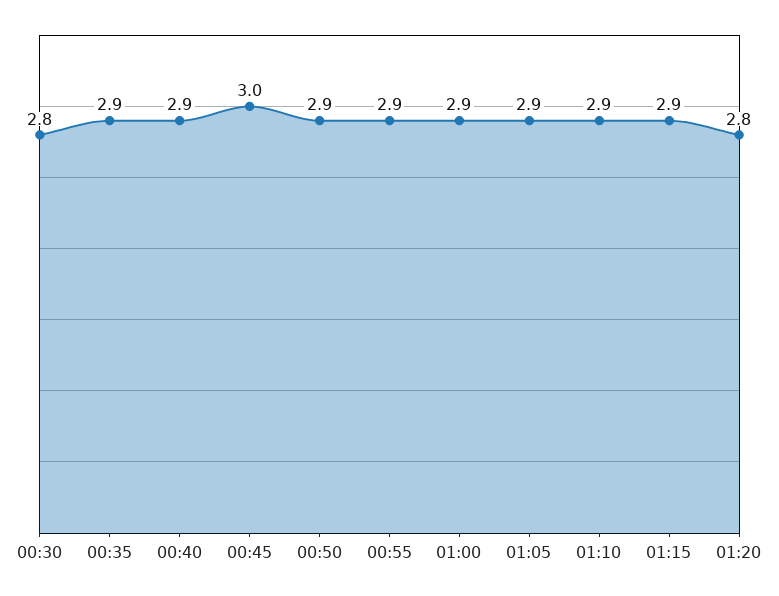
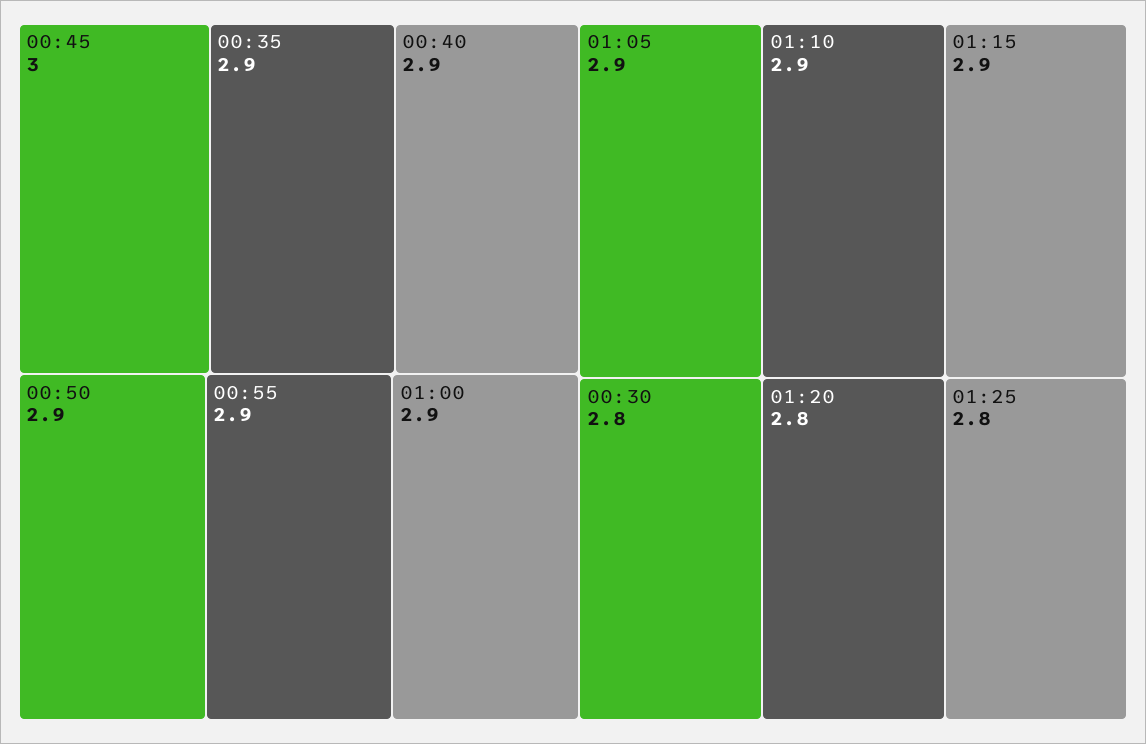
01:25: none -> 2.8

